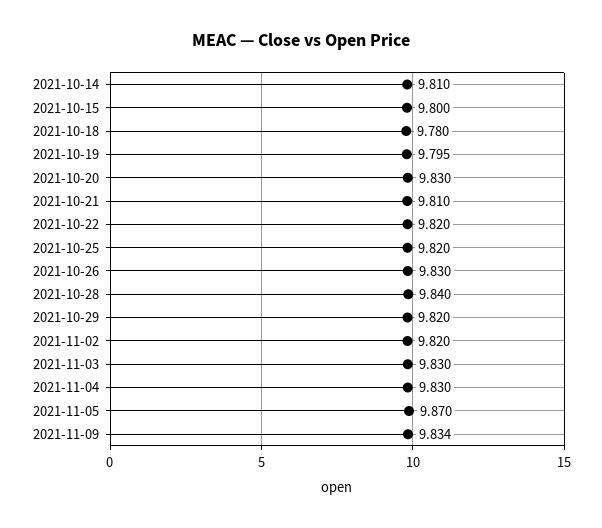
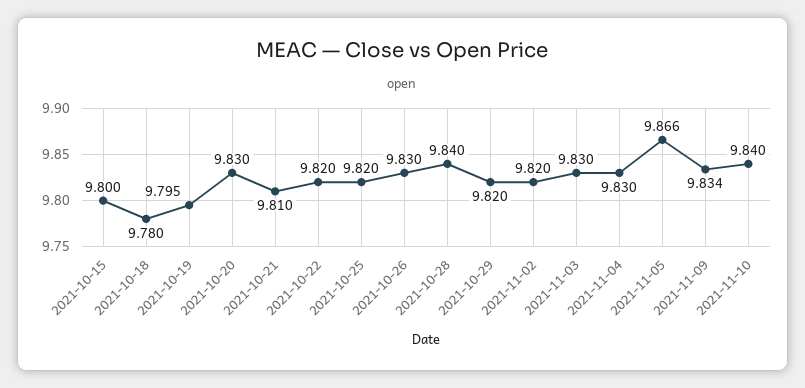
2021-10-14: 9.81 -> none
2021-11-05: 9.87 -> 9.866
2021-11-10: none -> 9.84

